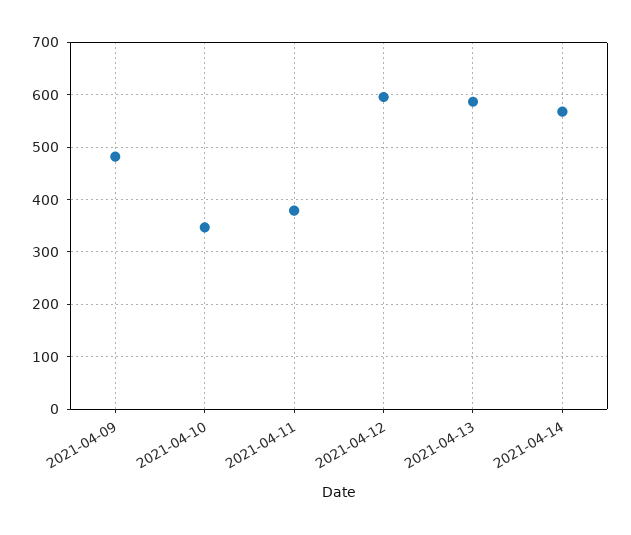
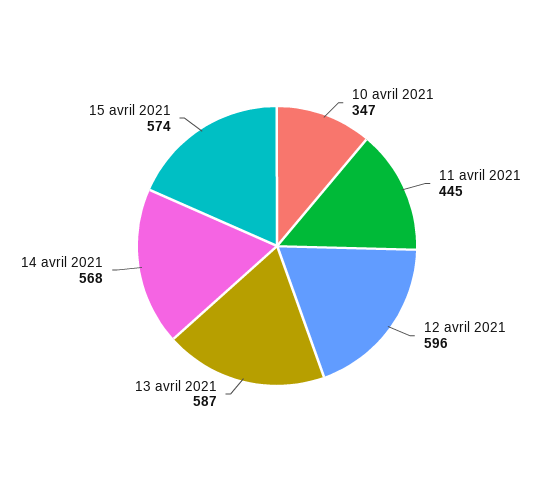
2021-04-09: 480 -> none
2021-04-11: 380 -> 445
15 avril 2021: none -> 574

